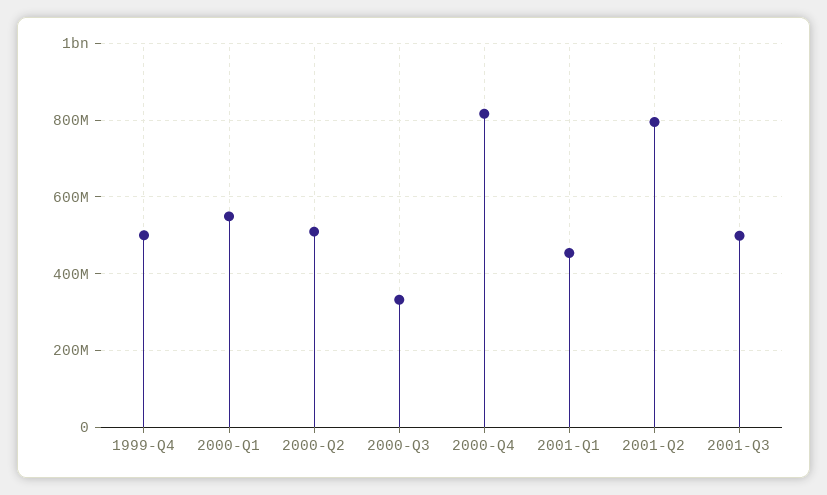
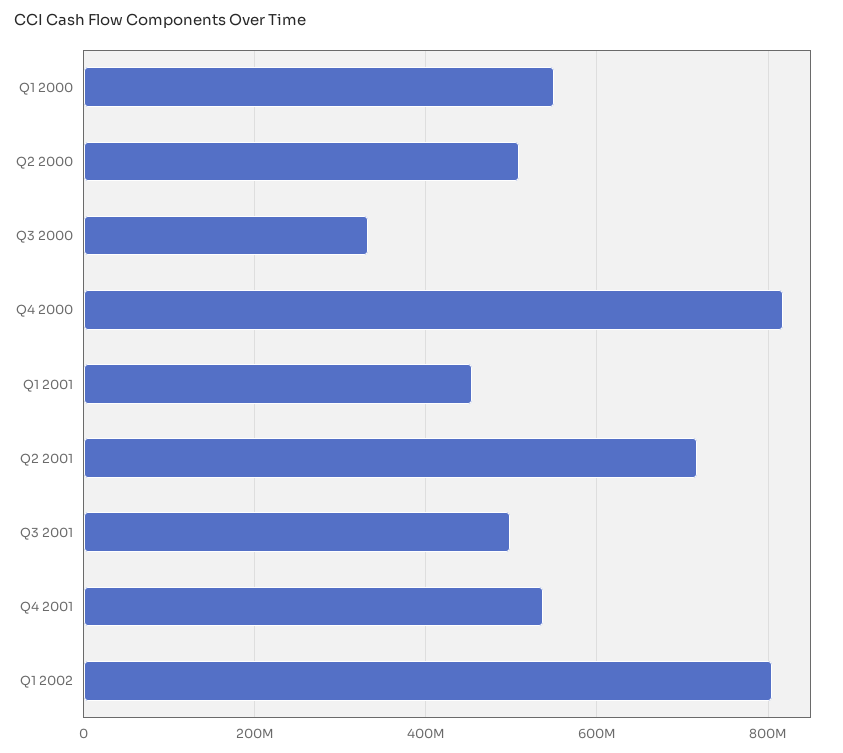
1999-Q4: 500000000 -> none
2001-Q2: 800000000 -> 720000000
Q4 2001: none -> 540000000
Q1 2002: none -> 800000000

